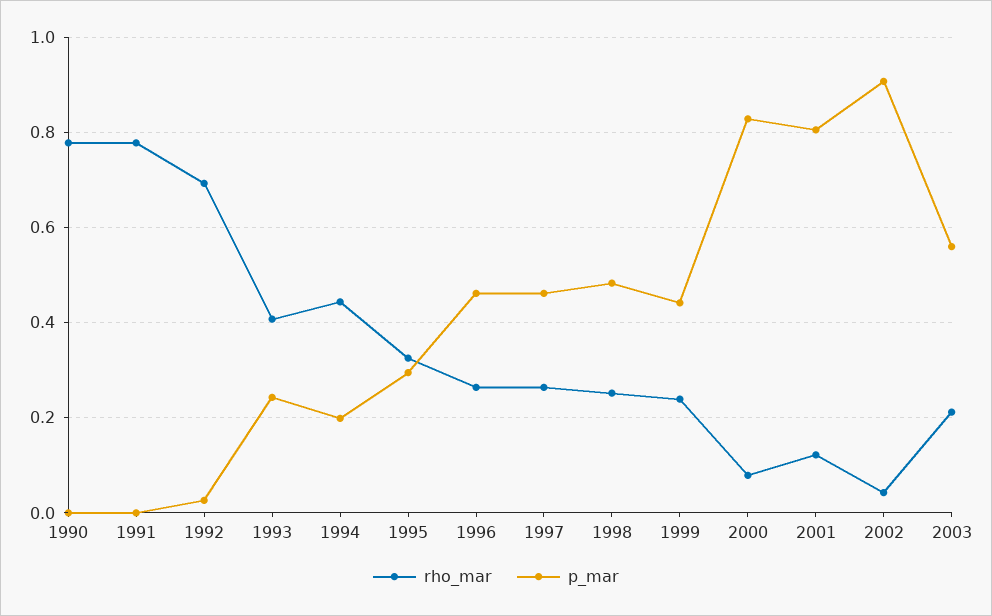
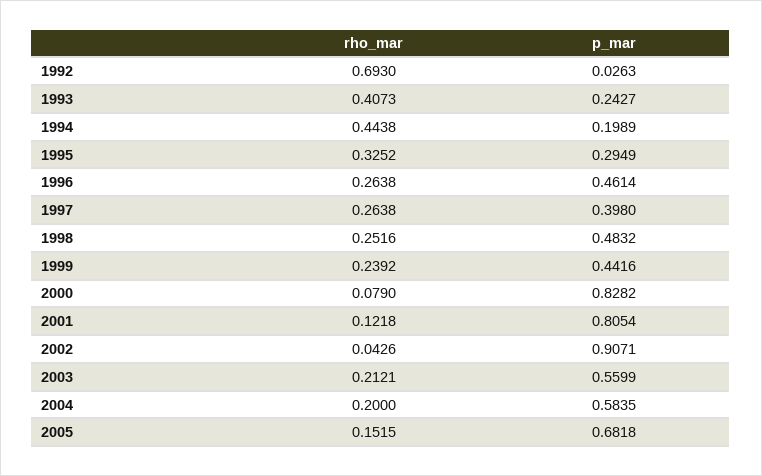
rho_mar, 1990: 0.78 -> none
p_mar, 1990: 0 -> none
rho_mar, 1991: 0.78 -> none
p_mar, 1991: 0 -> none
p_mar, 1997: 0.46 -> 0.398
rho_mar, 2004: none -> 0.2
p_mar, 2004: none -> 0.5835
rho_mar, 2005: none -> 0.1515
p_mar, 2005: none -> 0.6818

